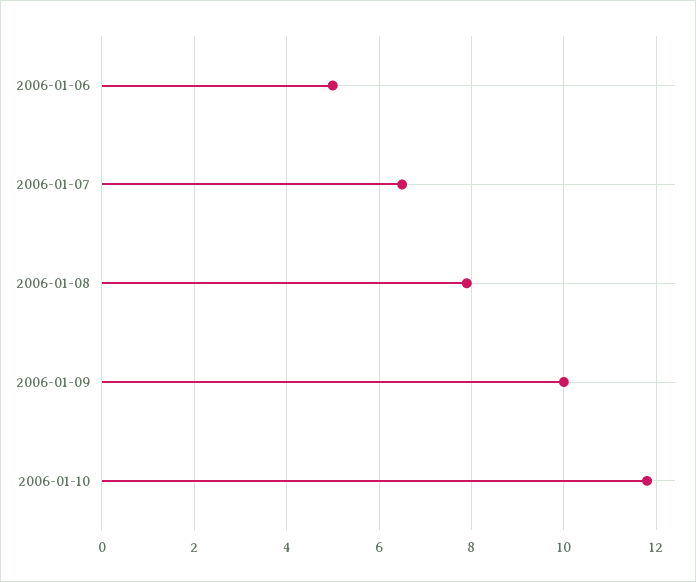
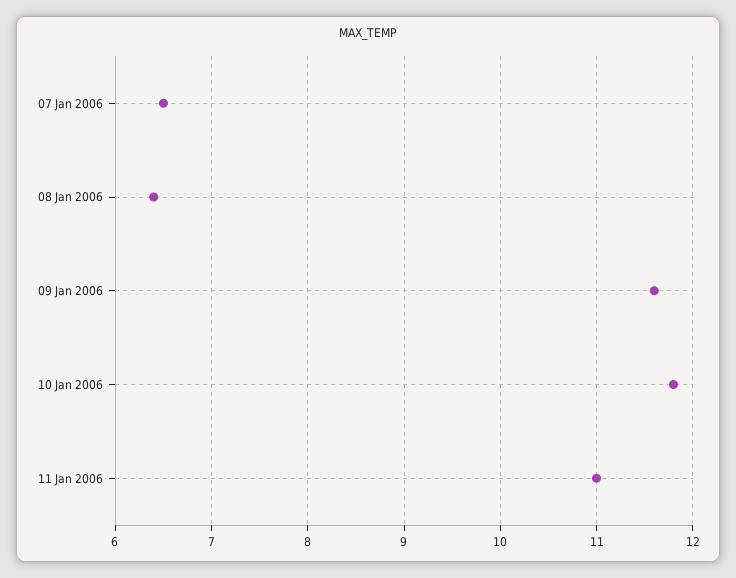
2006-01-06: 5 -> none
2006-01-08: 8 -> 6.4
2006-01-09: 10 -> 11.6
11 Jan 2006: none -> 11

